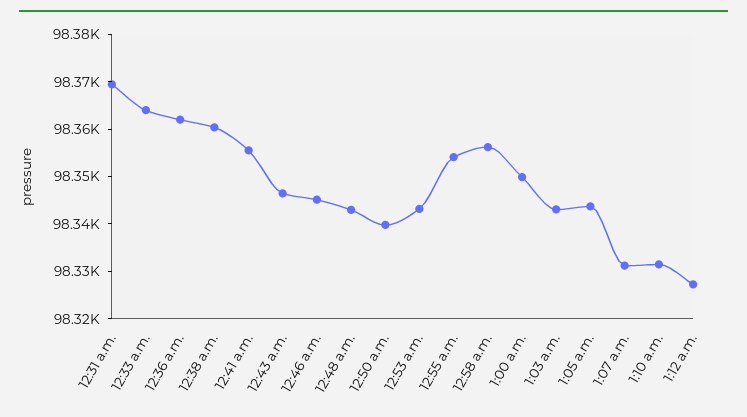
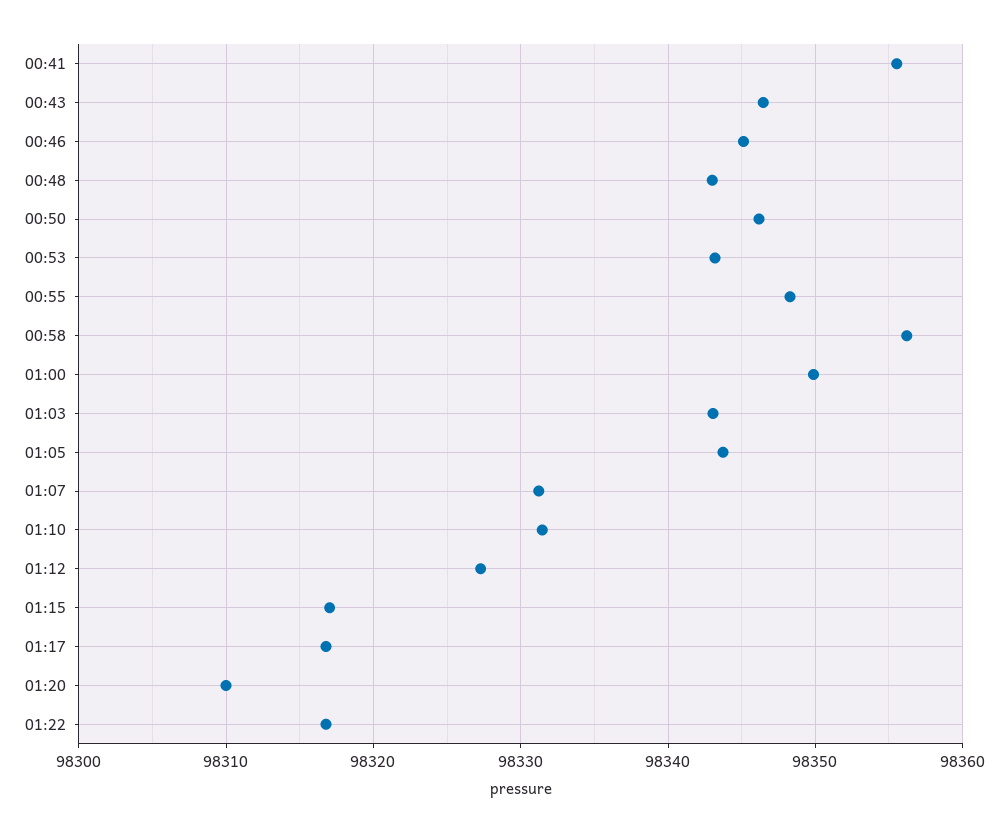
12:31 a.m.: 98370 -> none
12:33 a.m.: 98364 -> none
12:36 a.m.: 98362 -> none
12:38 a.m.: 98360 -> none
12:50 a.m.: 98340 -> 98346
12:55 a.m.: 98354 -> 98348
01:15: none -> 98317
01:17: none -> 98317
01:20: none -> 98310
01:22: none -> 98317

